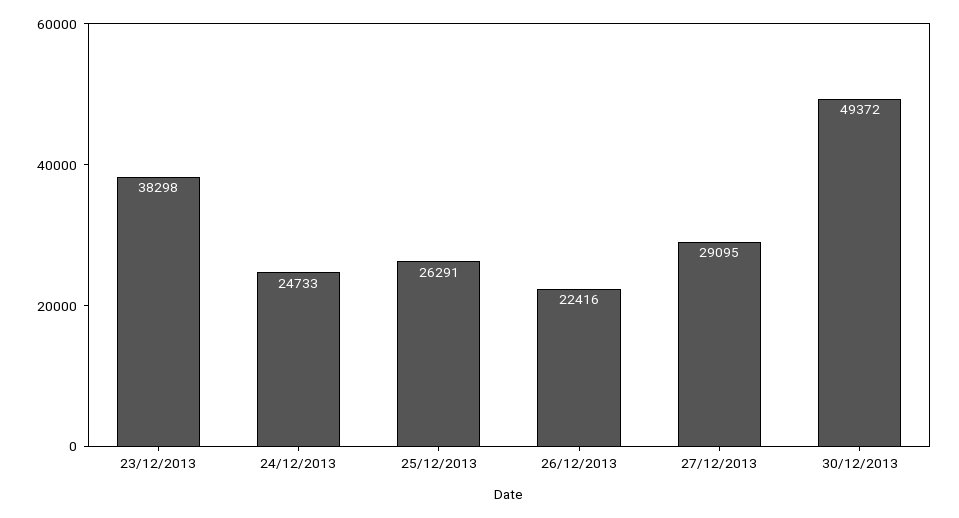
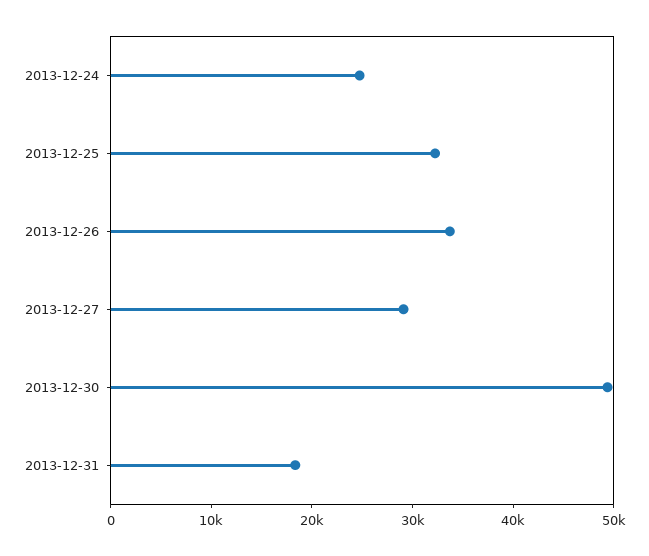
23/12/2013: 38298 -> none
25/12/2013: 26291 -> 32000
26/12/2013: 22416 -> 34000
2013-12-31: none -> 18000

